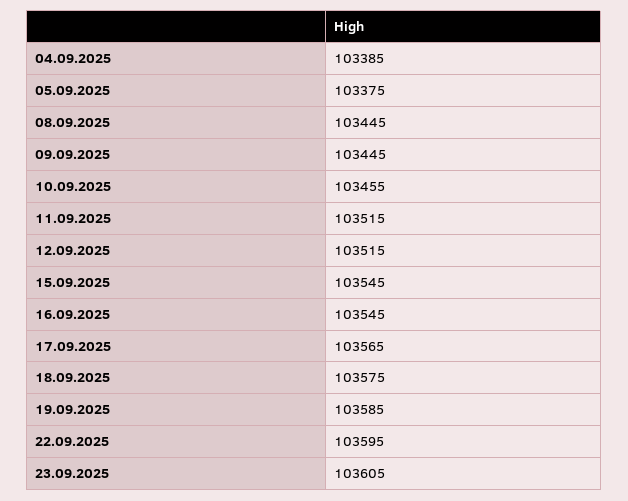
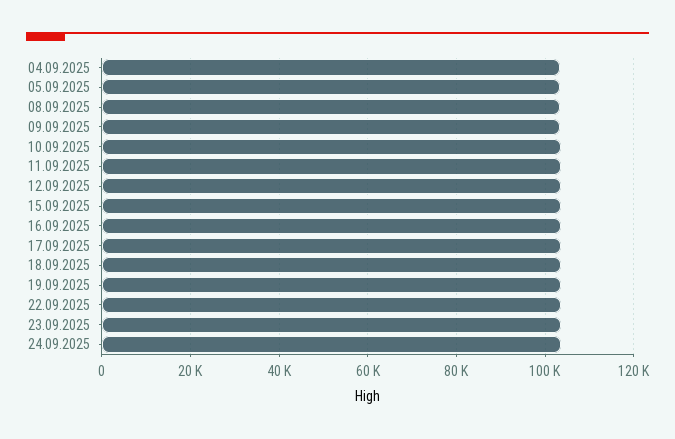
24.09.2025: none -> 104000

